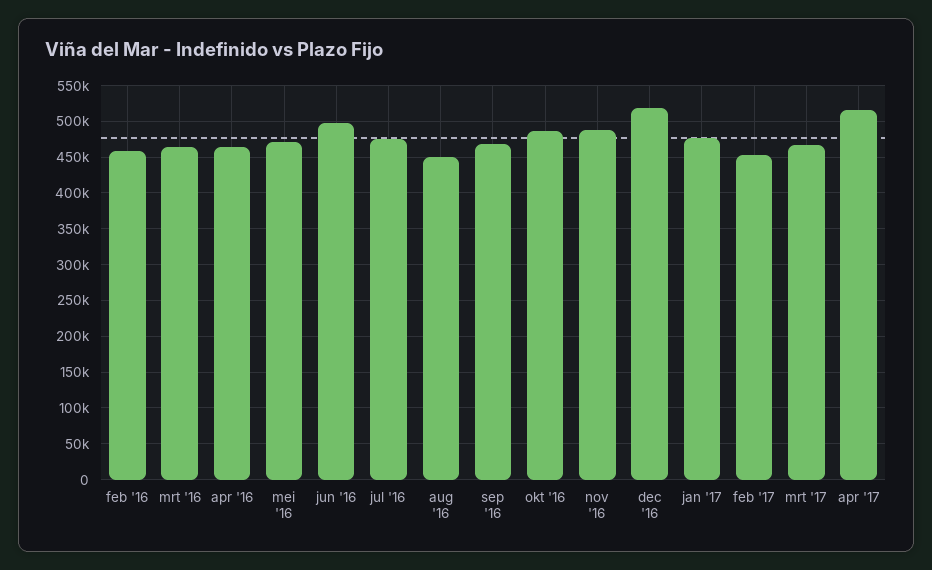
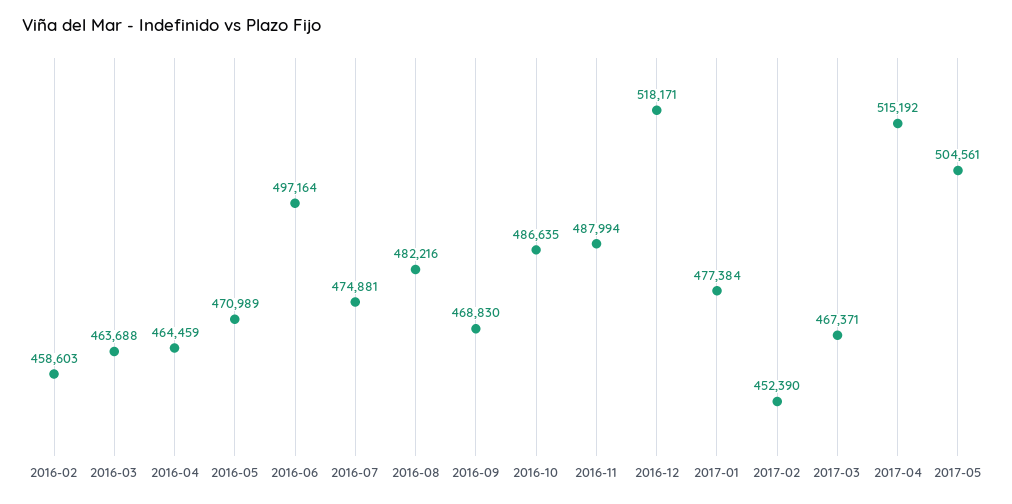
aug '16: 450000 -> 482216
2017-05: none -> 504561

